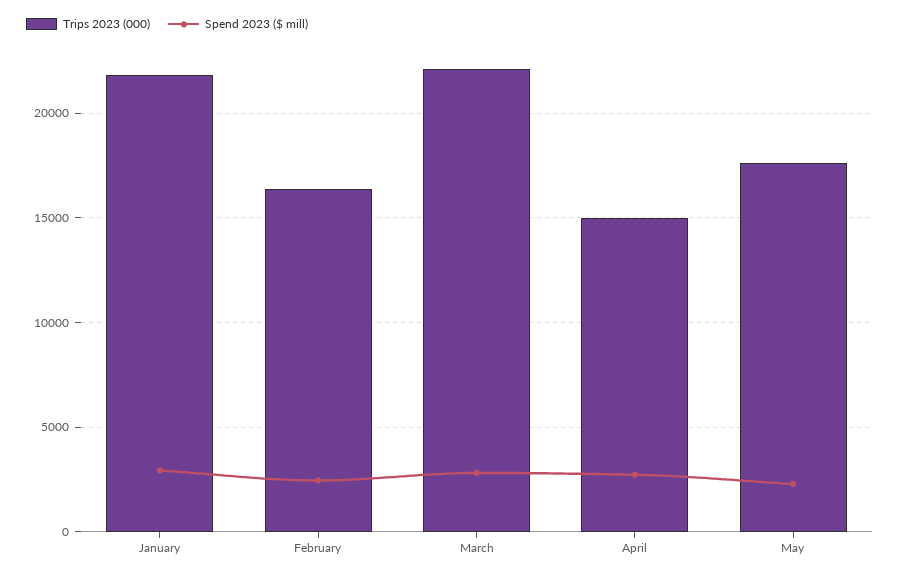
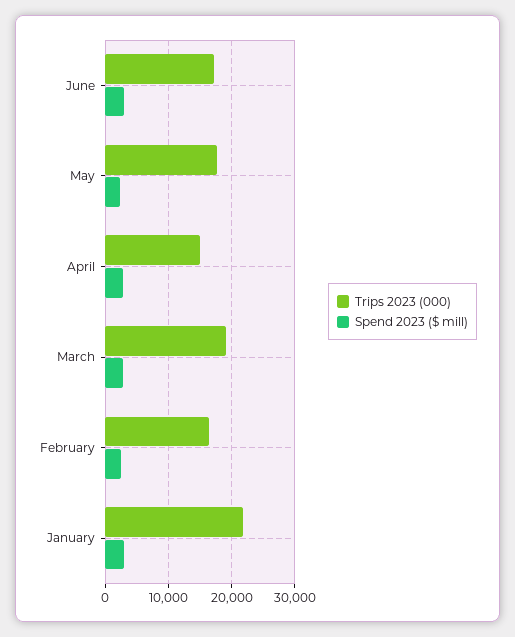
Trips 2023 (000), March: 22000 -> 19000
Trips 2023 (000), June: none -> 17000
Spend 2023 ($ mill), June: none -> 3000

